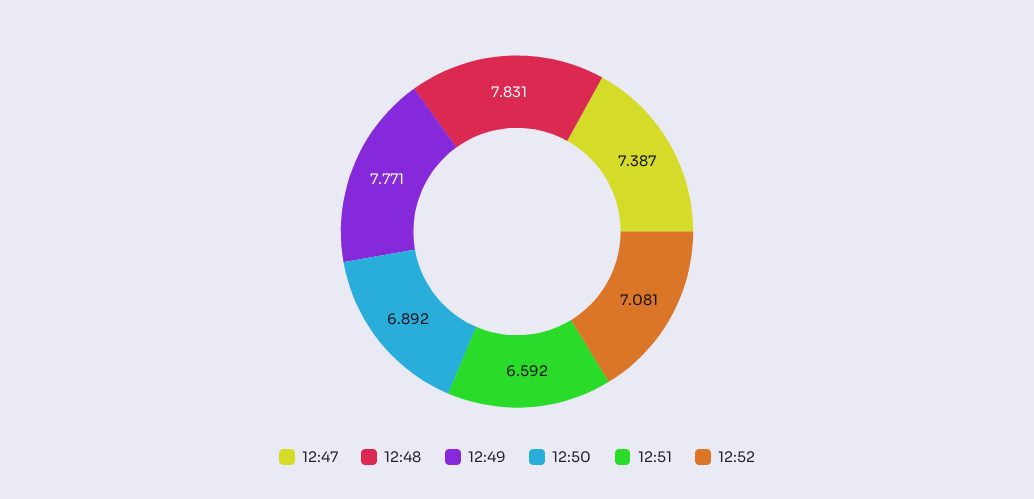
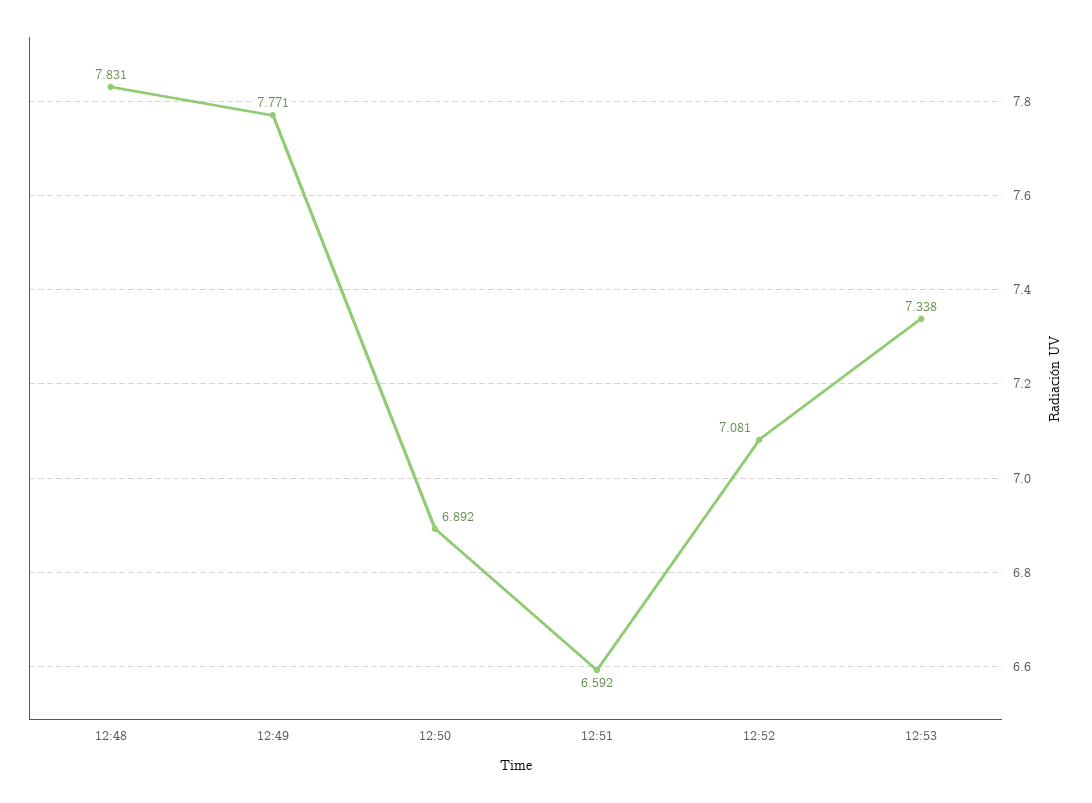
12:47: 7.387 -> none
12:53: none -> 7.338

